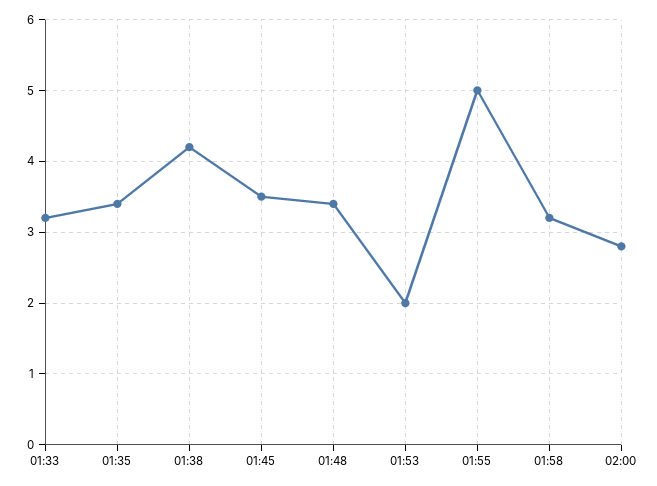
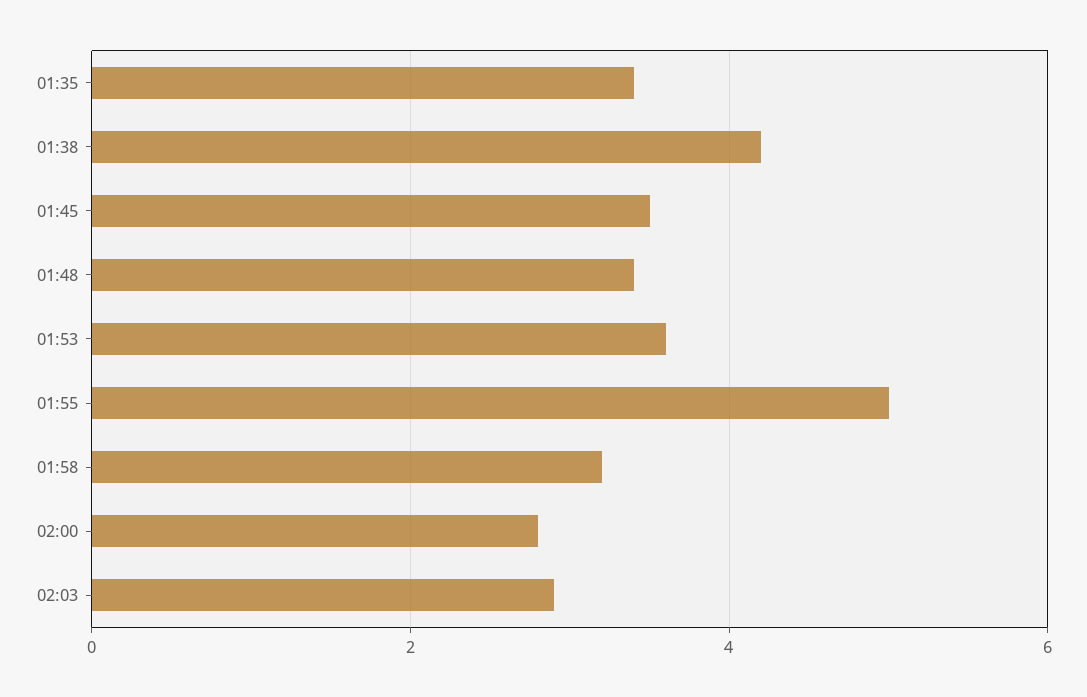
01:33: 3.2 -> none
01:53: 2 -> 3.5
02:03: none -> 3

